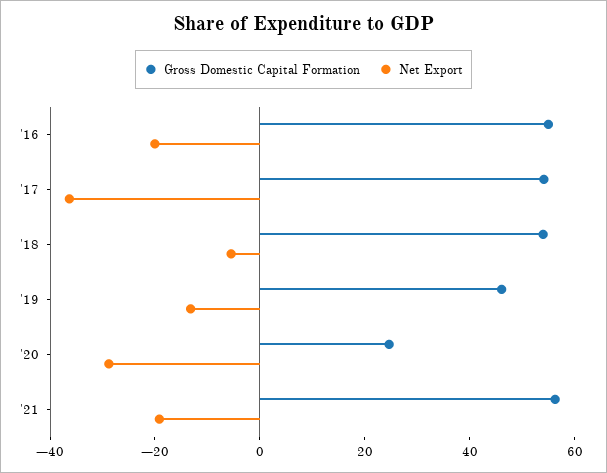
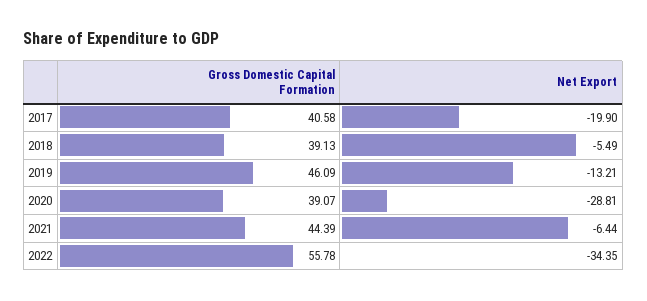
Gross Domestic Capital Formation, '16: 55 -> none
Net Export, '16: -20 -> none
Gross Domestic Capital Formation, '17: 55 -> 40.58
Net Export, '17: -35 -> -19.9
Gross Domestic Capital Formation, '18: 55 -> 39.13
Gross Domestic Capital Formation, '20: 25 -> 39.07
Gross Domestic Capital Formation, '21: 55 -> 44.39
Net Export, '21: -20 -> -6.44
Gross Domestic Capital Formation, 2022: none -> 55.78
Net Export, 2022: none -> -34.35

